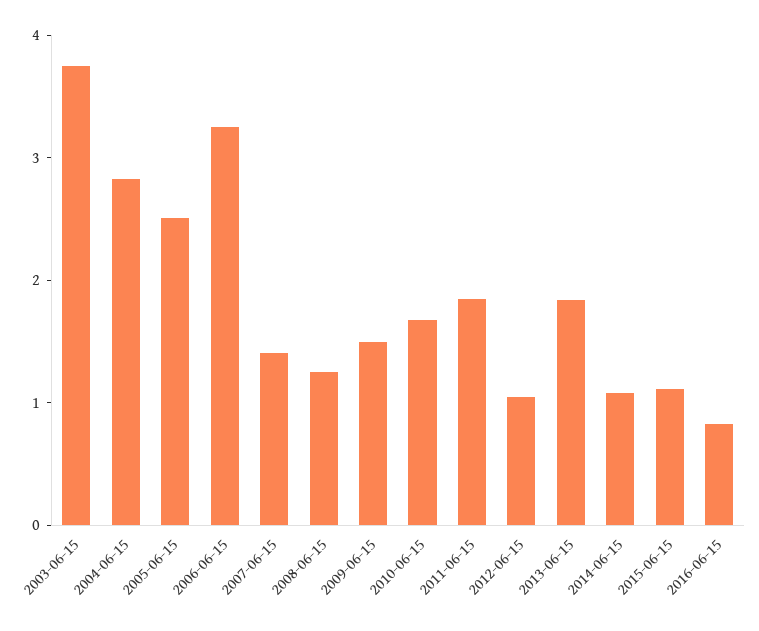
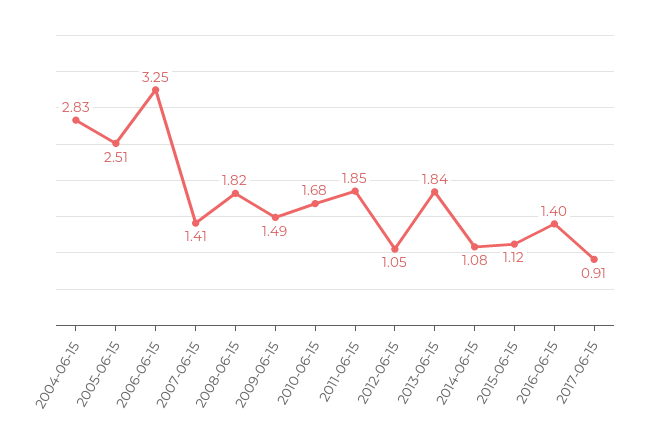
2003-06-15: 3.8 -> none
2008-06-15: 1.2 -> 1.82
2016-06-15: 0.8 -> 1.4
2017-06-15: none -> 0.91

